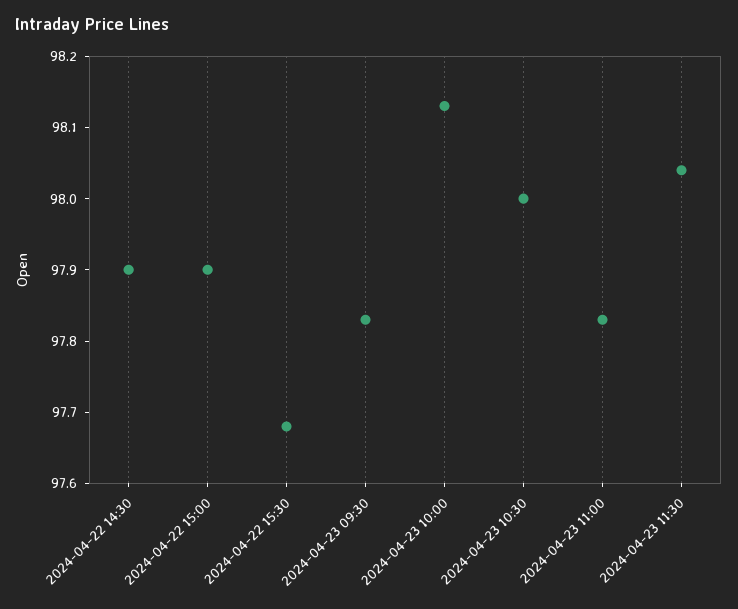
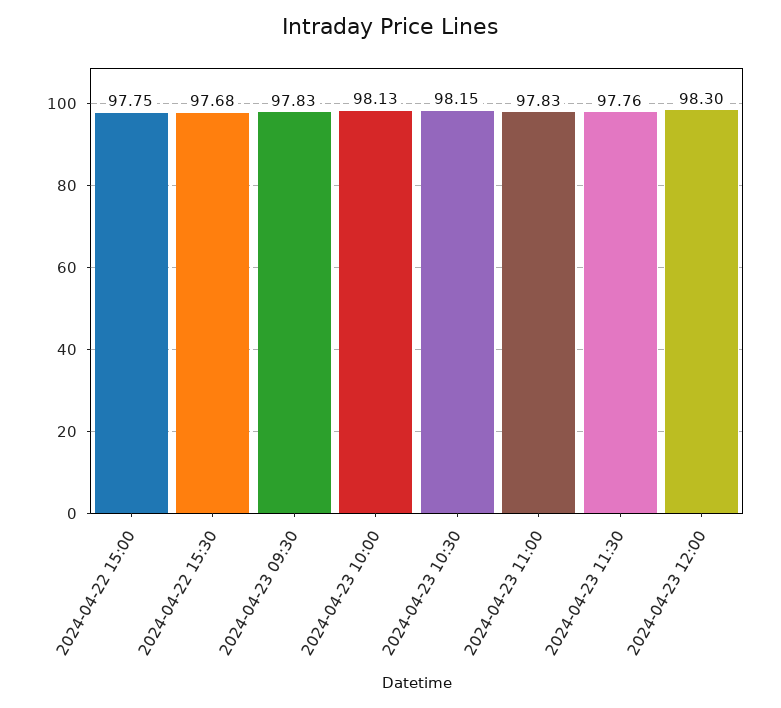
2024-04-22 14:30: 97.9 -> none
2024-04-22 15:00: 97.9 -> 97.75
2024-04-23 10:30: 98 -> 98.15
2024-04-23 11:30: 98.05 -> 97.76
2024-04-23 12:00: none -> 98.3

